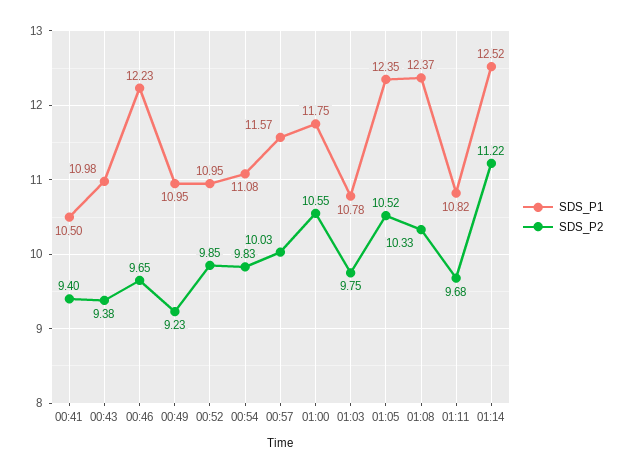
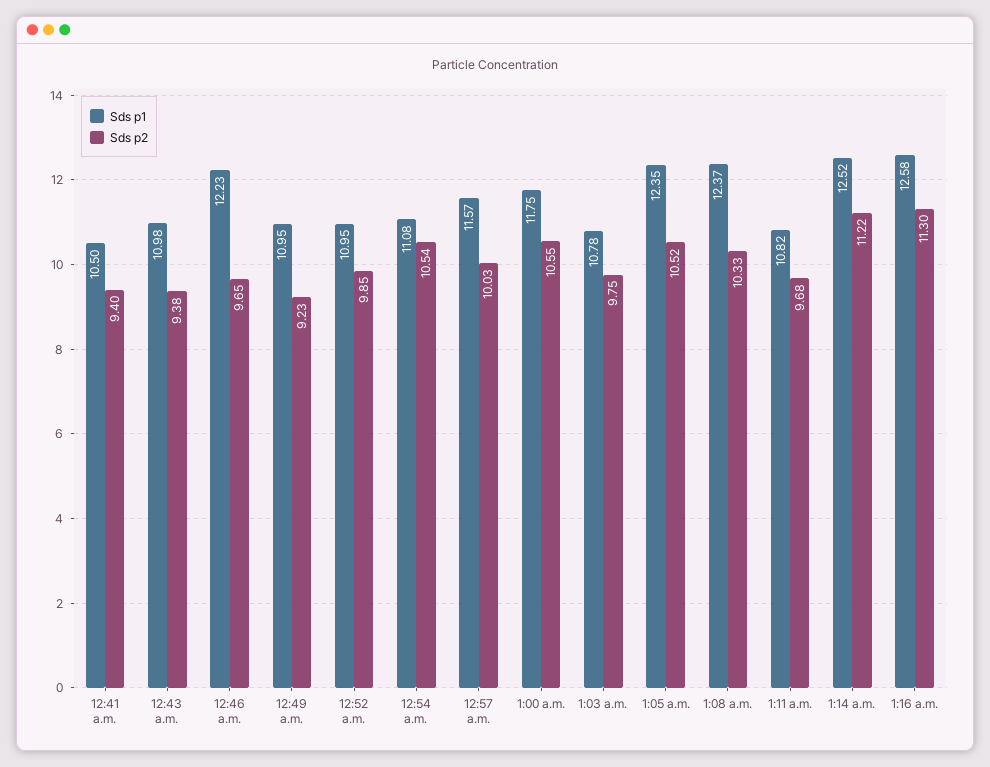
SDS_P2, 00:54: 9.83 -> 10.54
SDS_P1, 1:16 a.m.: none -> 12.58
SDS_P2, 1:16 a.m.: none -> 11.3

